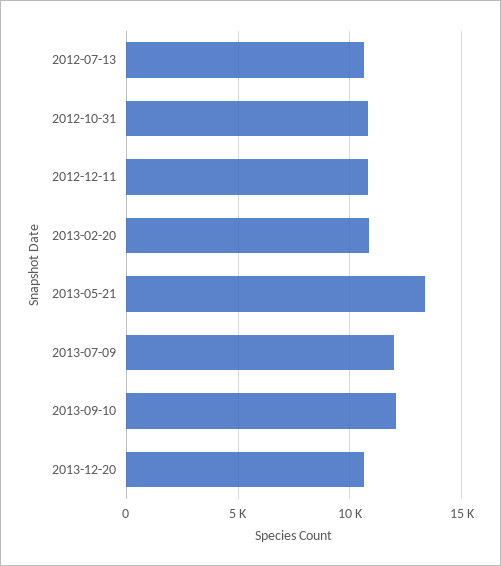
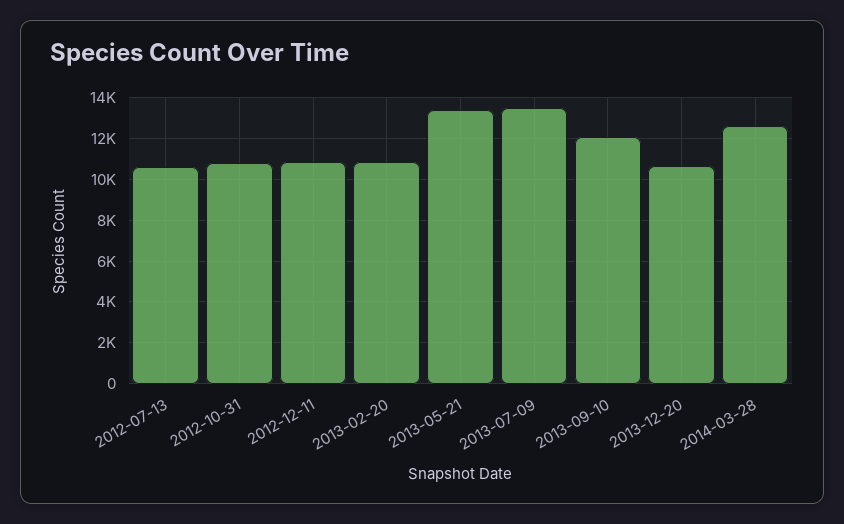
2013-07-09: 12000 -> 13500
2014-03-28: none -> 12500

